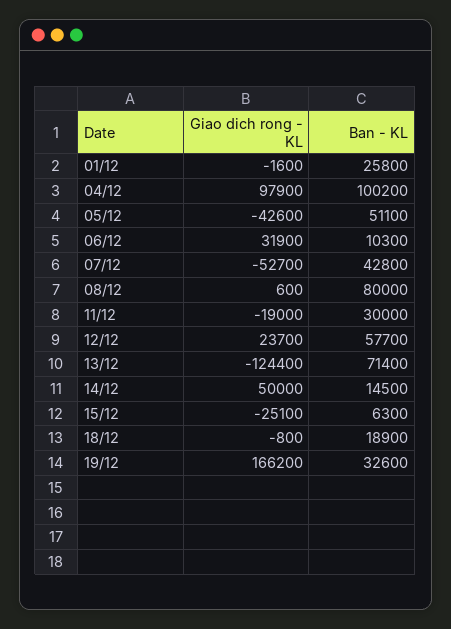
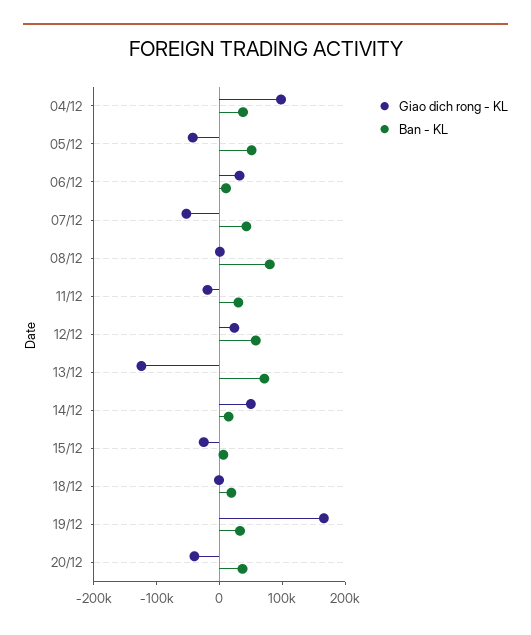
Giao dich rong - KL, 01/12: -1600 -> none
Ban - KL, 01/12: 25800 -> none
Ban - KL, 04/12: 100200 -> 40000
Giao dich rong - KL, 20/12: none -> -40000
Ban - KL, 20/12: none -> 40000

